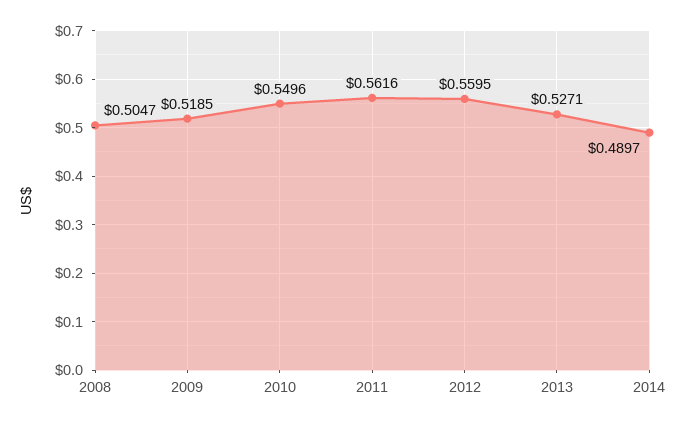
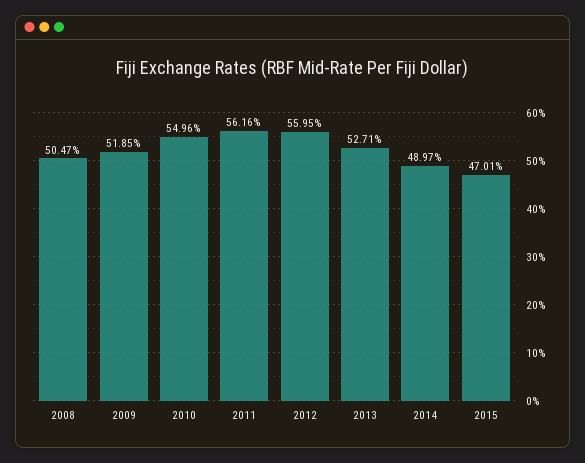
2015: none -> 0.4701

